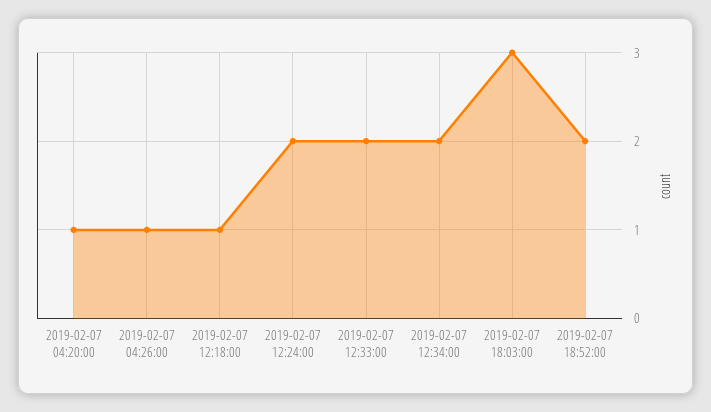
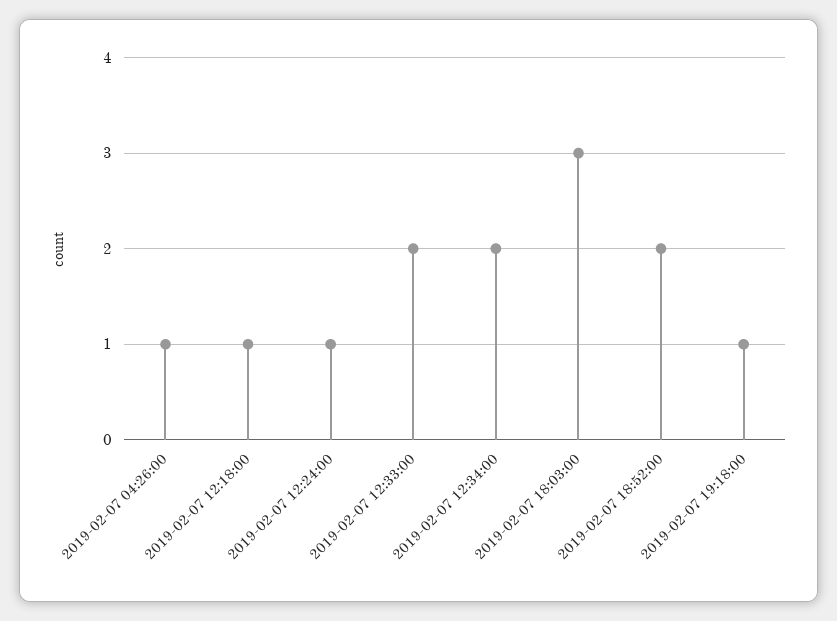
2019-02-07 04:20:00: 1 -> none
2019-02-07 12:24:00: 2 -> 1
2019-02-07 19:18:00: none -> 1

